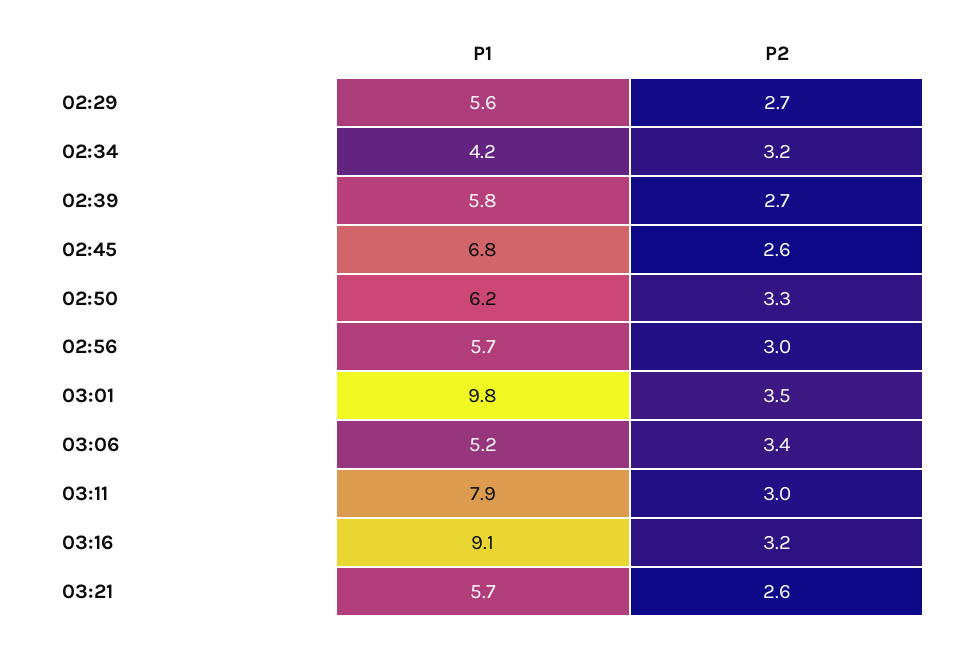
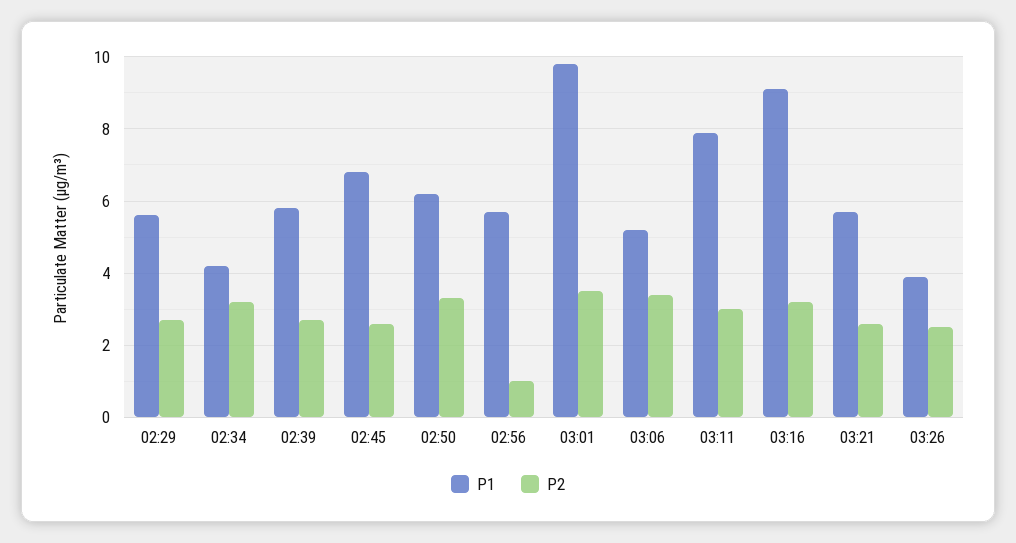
P2, 02:56: 3 -> 1
P1, 03:26: none -> 4
P2, 03:26: none -> 2.5

